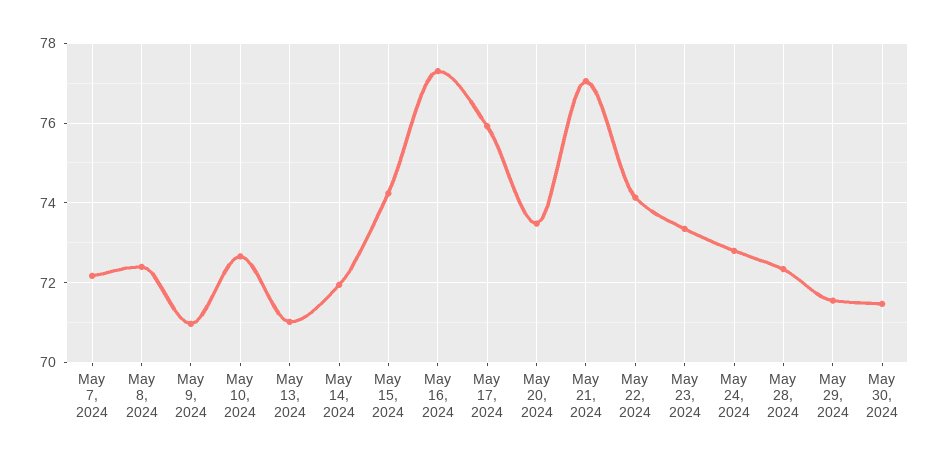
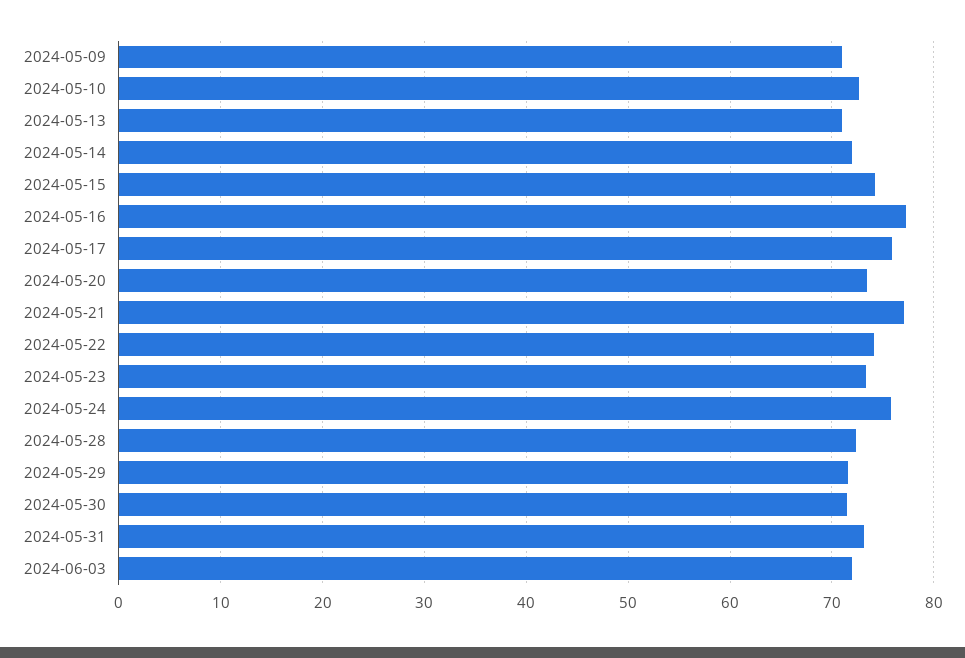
May 7, 2024: 72.2 -> none
May 8, 2024: 72.4 -> none
May 24, 2024: 72.8 -> 76
2024-05-31: none -> 73
2024-06-03: none -> 72

